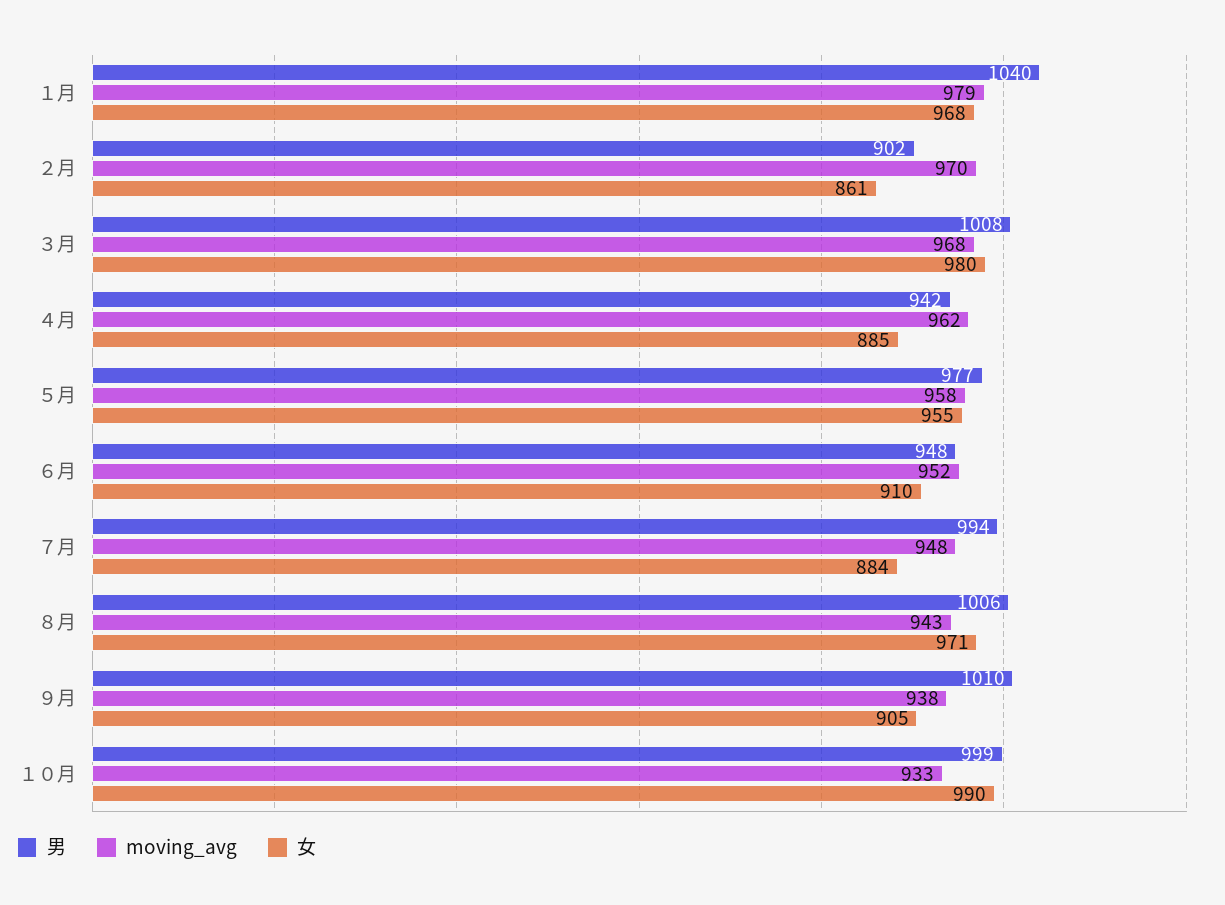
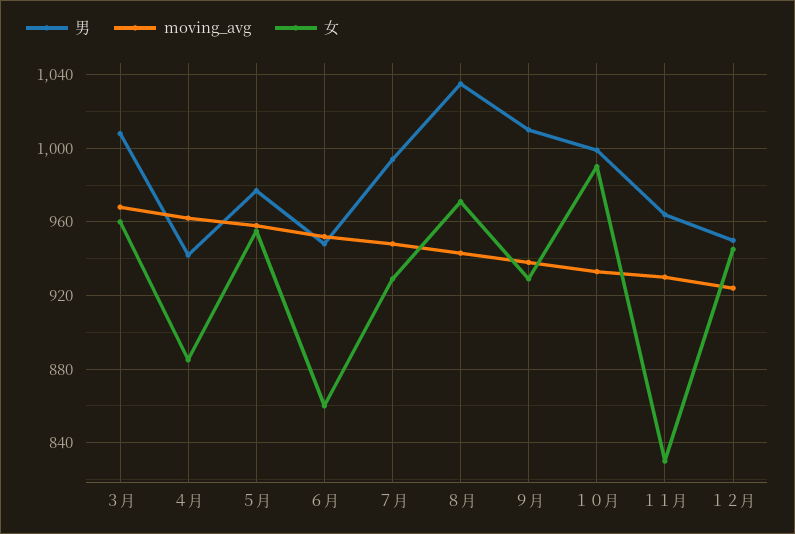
男, １月: 1040 -> none
moving_avg, １月: 979 -> none
女, １月: 968 -> none
男, ２月: 902 -> none
moving_avg, ２月: 970 -> none
女, ２月: 861 -> none
女, ３月: 980 -> 960
女, ６月: 910 -> 860
女, ７月: 884 -> 930
男, ８月: 1006 -> 1035
女, ９月: 905 -> 930
男, １１月: none -> 965
moving_avg, １１月: none -> 930
女, １１月: none -> 830
男, １２月: none -> 950
moving_avg, １２月: none -> 925
女, １２月: none -> 945

